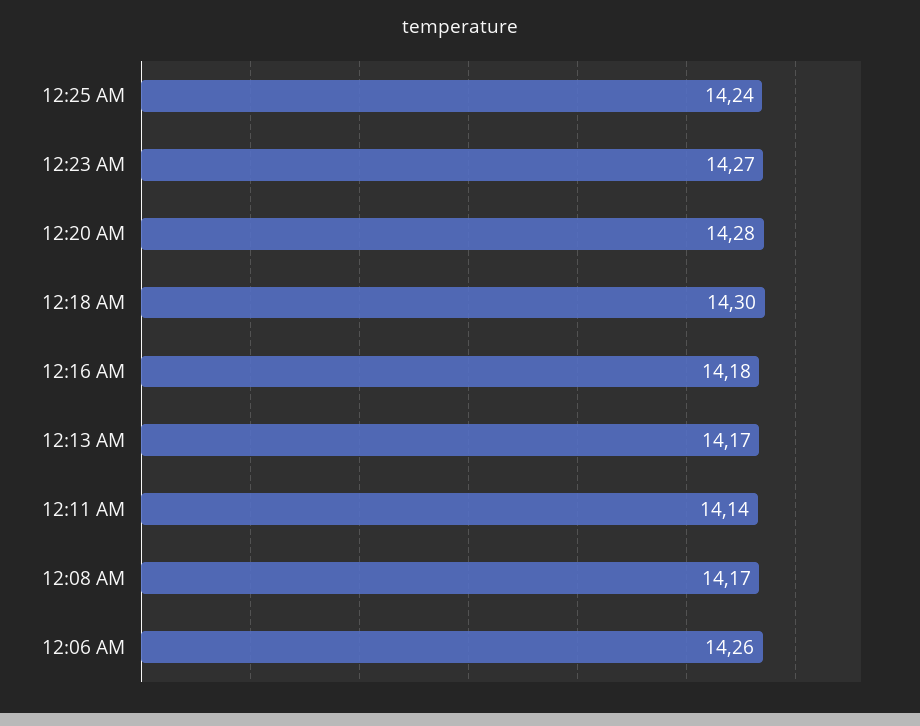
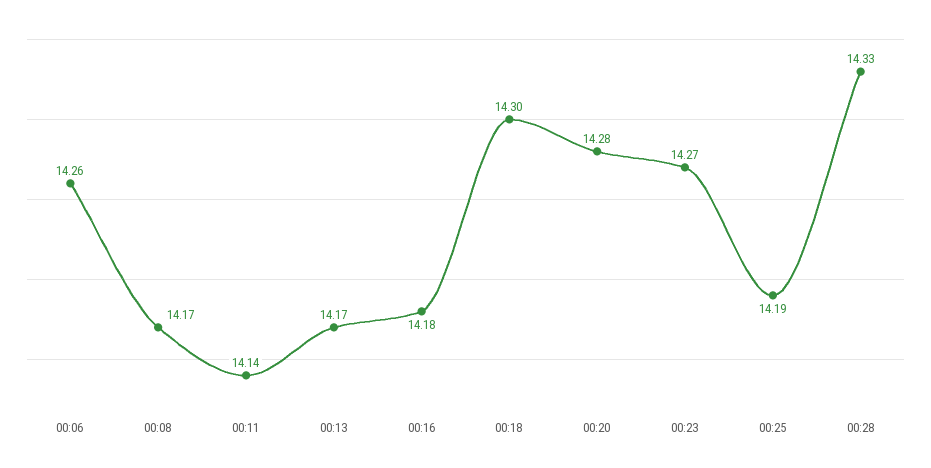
12:25 AM: 14.24 -> 14.19
00:28: none -> 14.33

